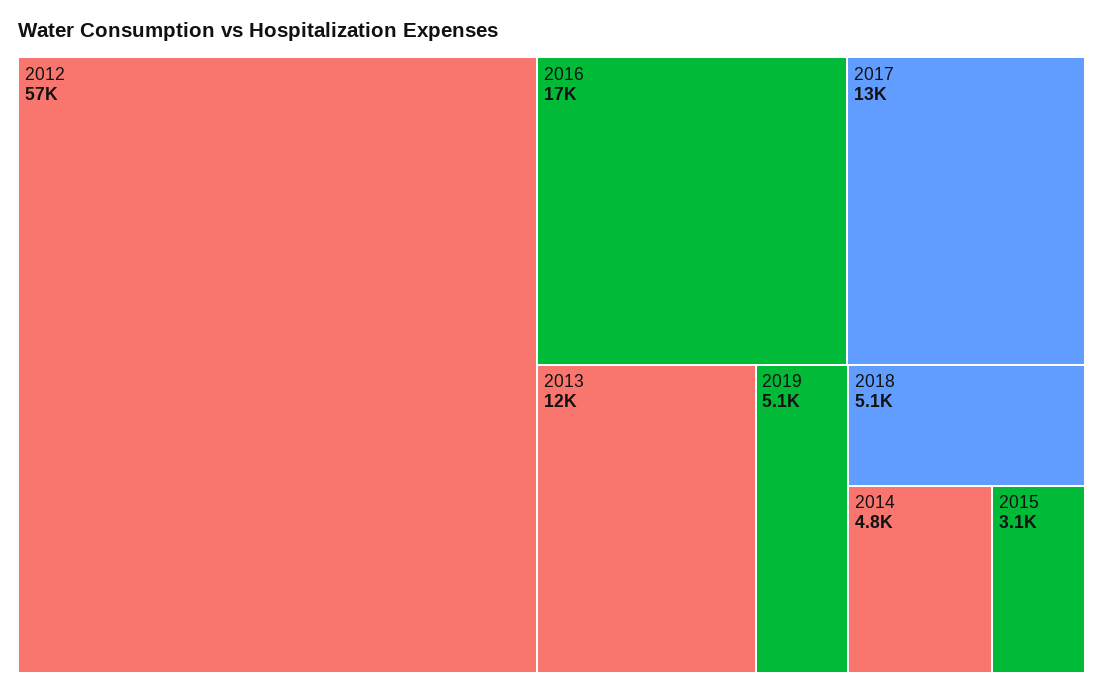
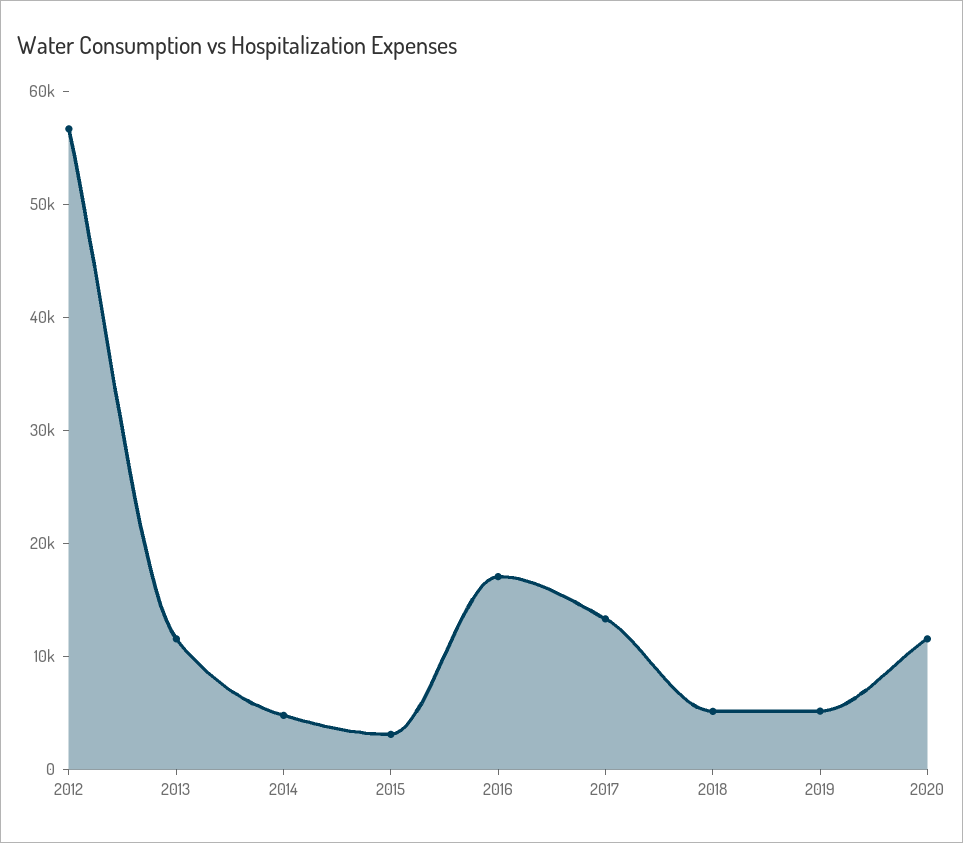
2020: none -> 12000

